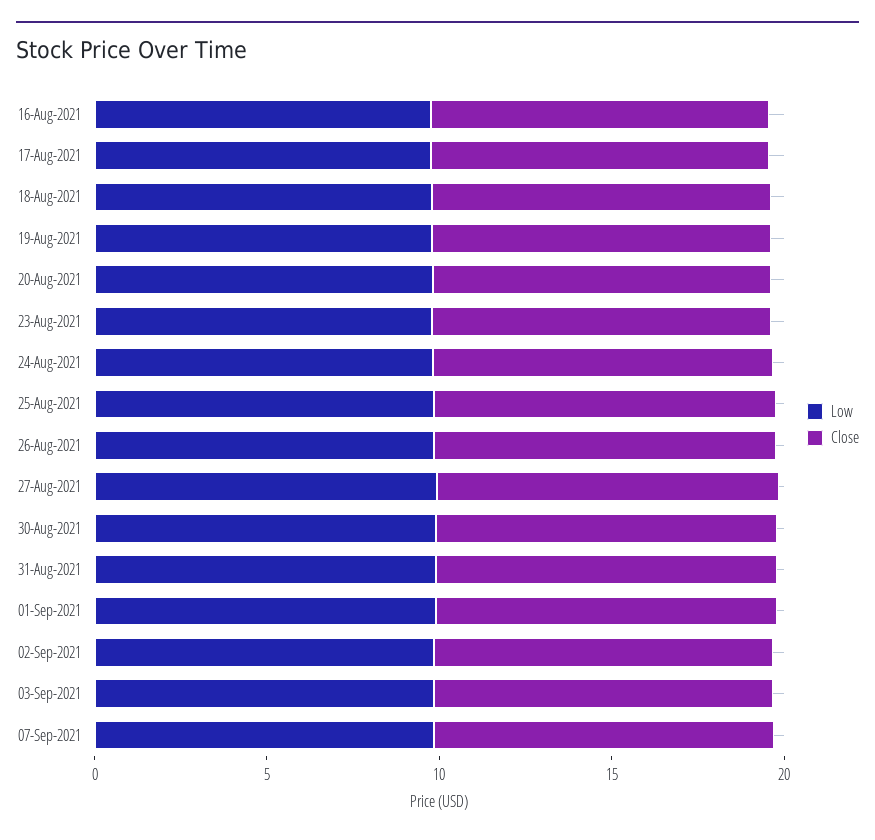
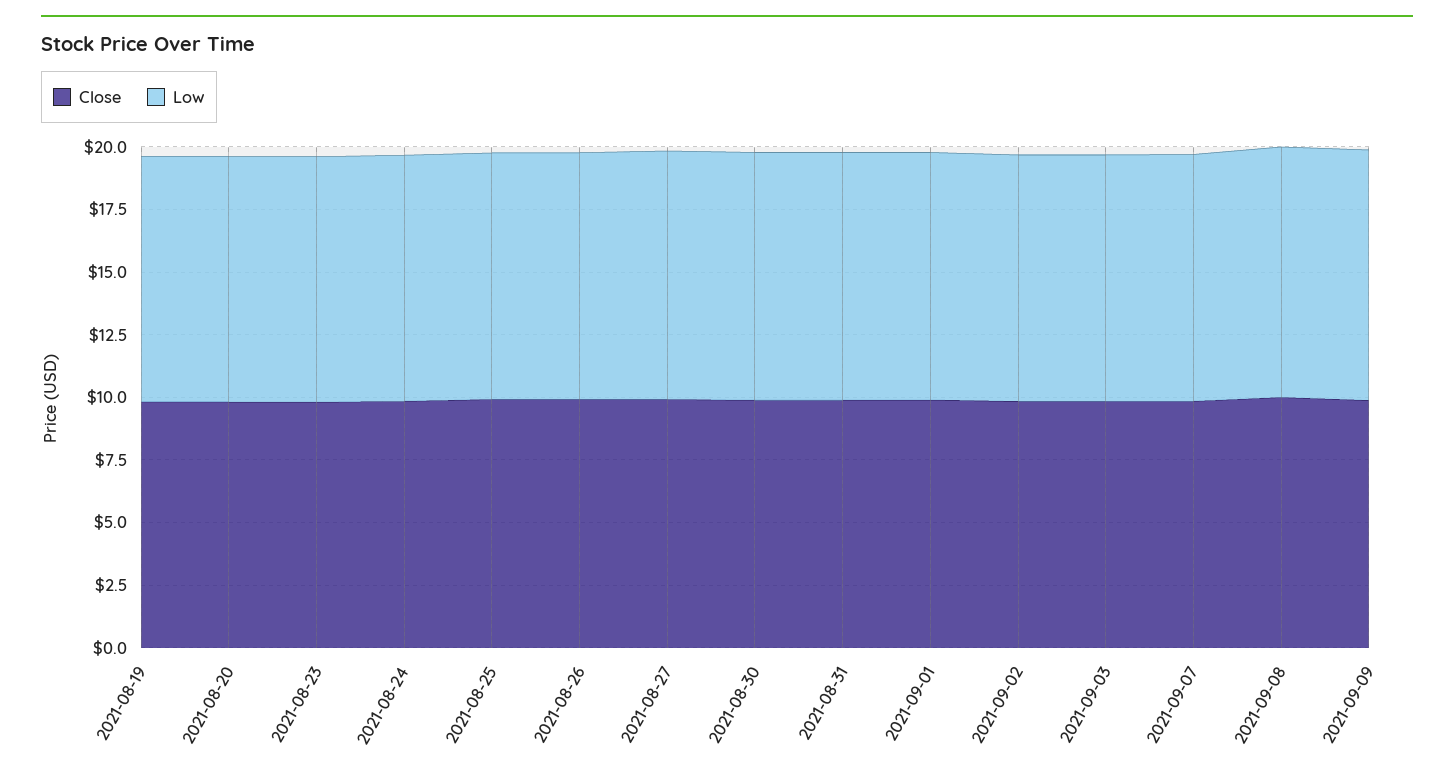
Low, 16-Aug-2021: 10 -> none
Close, 16-Aug-2021: 10 -> none
Low, 17-Aug-2021: 10 -> none
Close, 17-Aug-2021: 10 -> none
Low, 18-Aug-2021: 10 -> none
Close, 18-Aug-2021: 10 -> none
Close, 2021-09-08: none -> 10
Low, 2021-09-08: none -> 10
Close, 2021-09-09: none -> 10
Low, 2021-09-09: none -> 10

